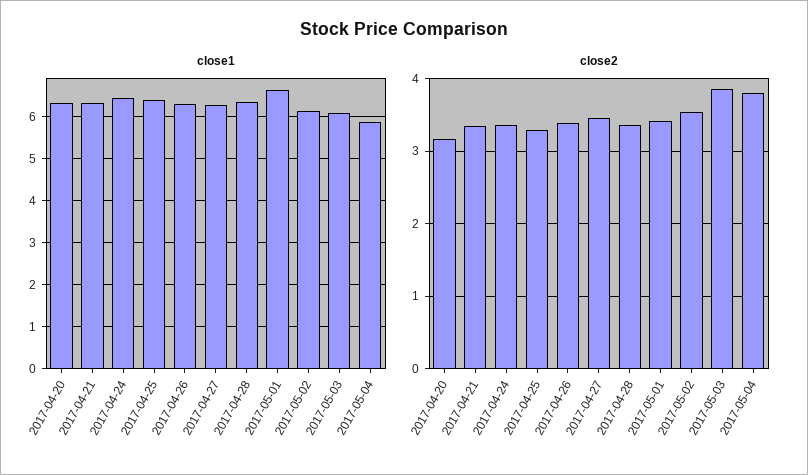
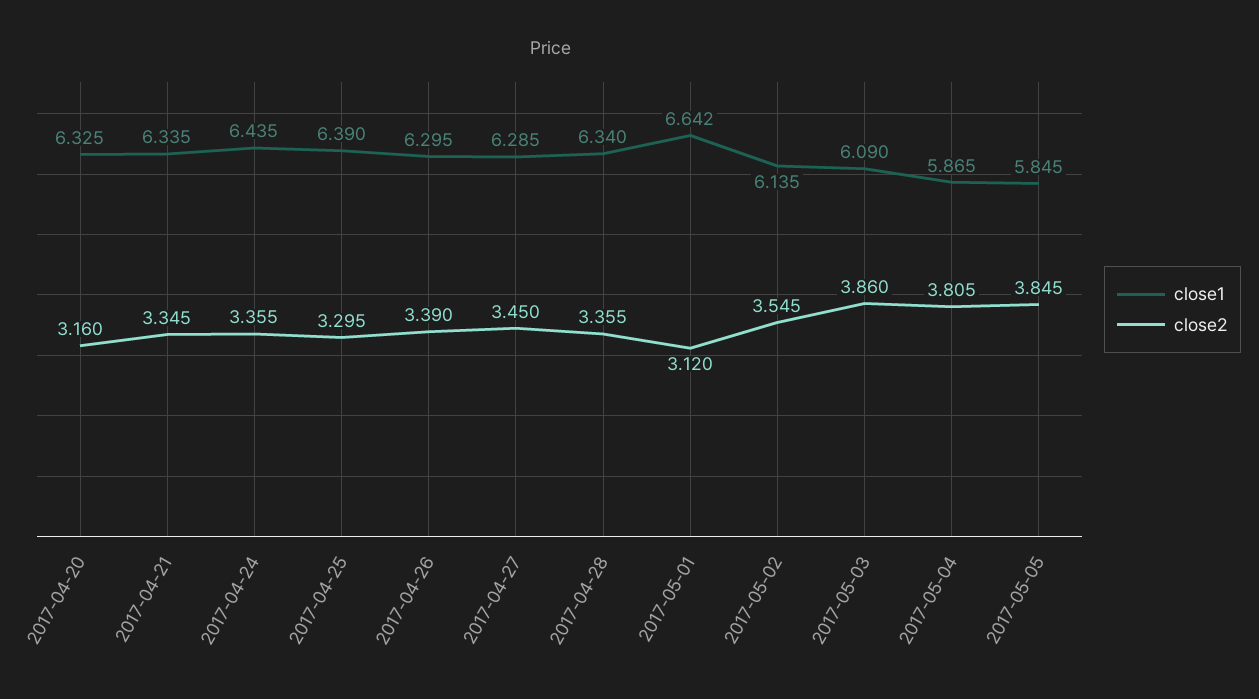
close2, 2017-05-01: 3.4 -> 3.12
close1, 2017-05-05: none -> 5.845
close2, 2017-05-05: none -> 3.845

